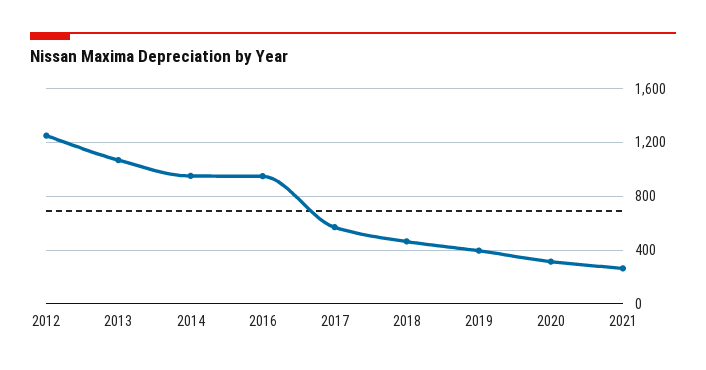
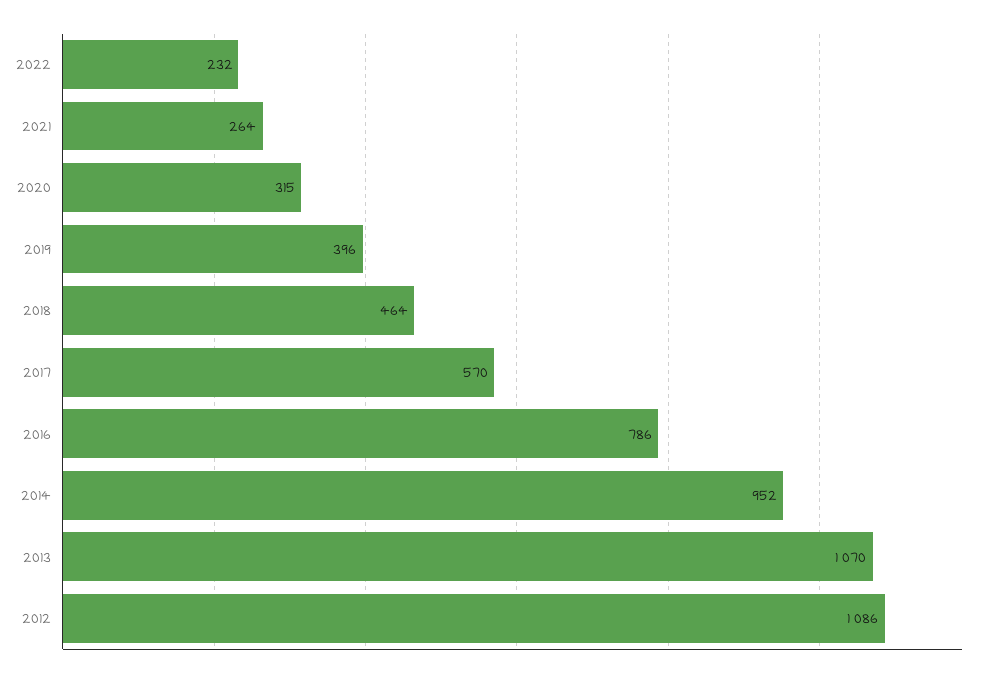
2012: 1250 -> 1086
2016: 950 -> 786
2022: none -> 232

